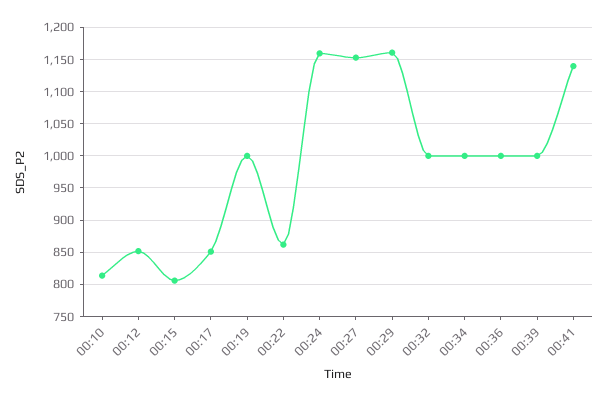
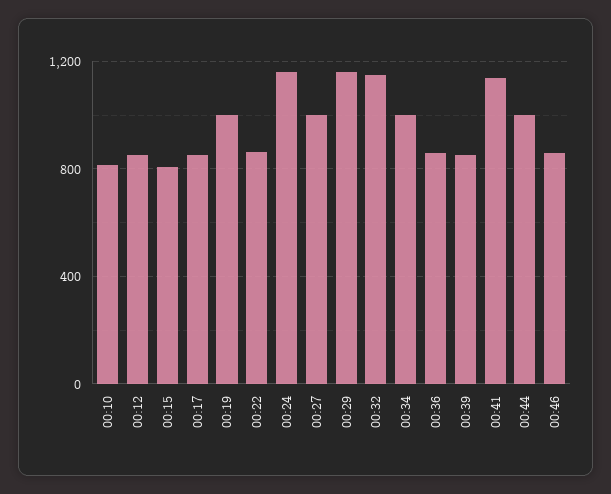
00:27: 1150 -> 1000
00:32: 1000 -> 1150
00:36: 1000 -> 850
00:39: 1000 -> 850
00:44: none -> 1000
00:46: none -> 850

